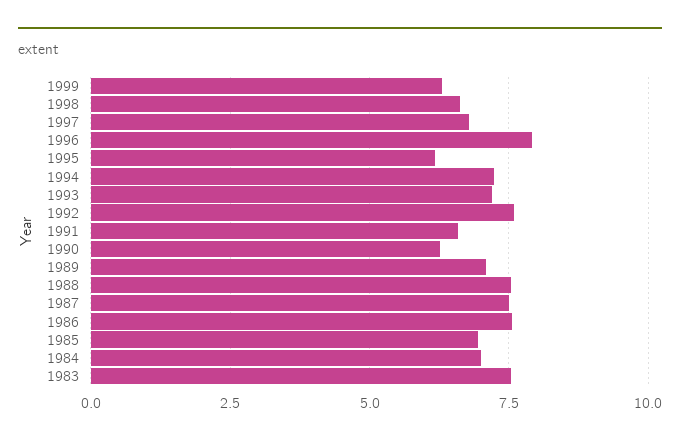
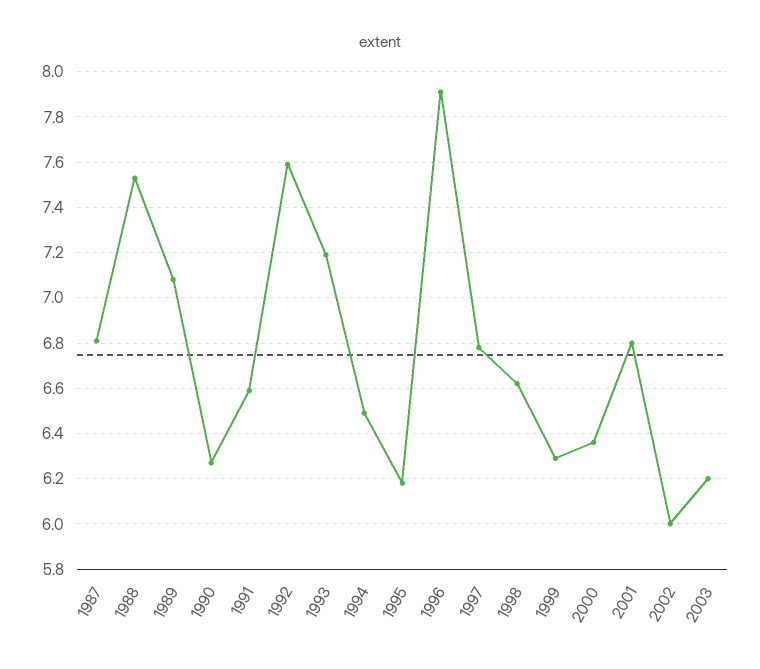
1994: 7.25 -> 6.5
1987: 7.5 -> 6.8
1986: 7.5 -> none
1985: 7 -> none
1984: 7 -> none
1983: 7.5 -> none
2000: none -> 6.35
2001: none -> 6.8
2002: none -> 6
2003: none -> 6.2

